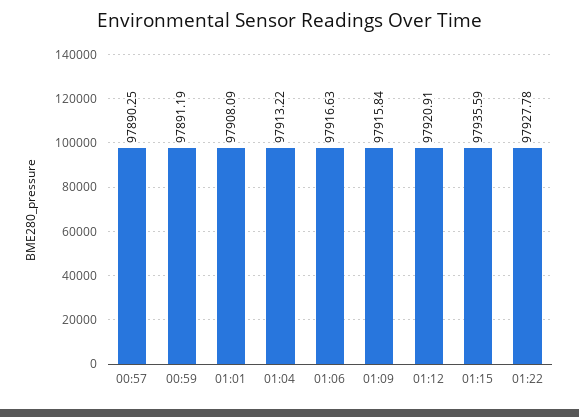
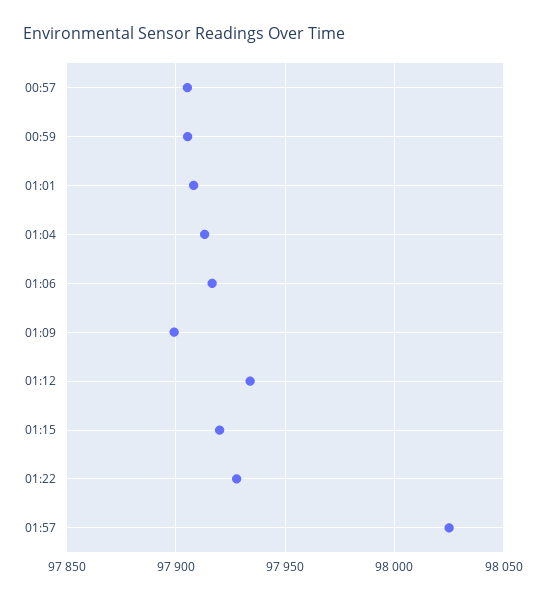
00:57: 97890.25 -> 97905
00:59: 97891.19 -> 97905
01:09: 97915.84 -> 97900
01:12: 97920.91 -> 97935
01:15: 97935.59 -> 97920
01:57: none -> 98025

